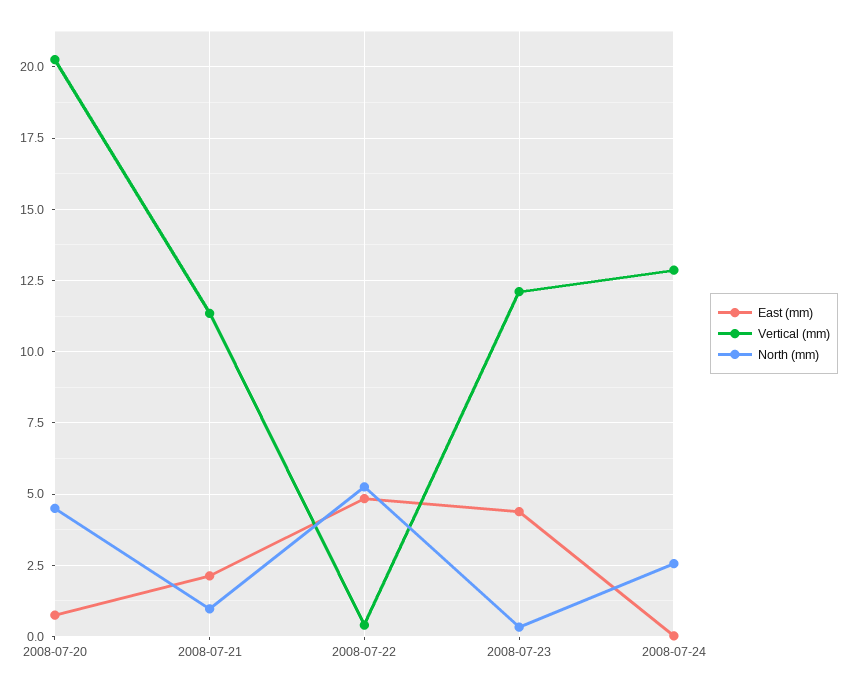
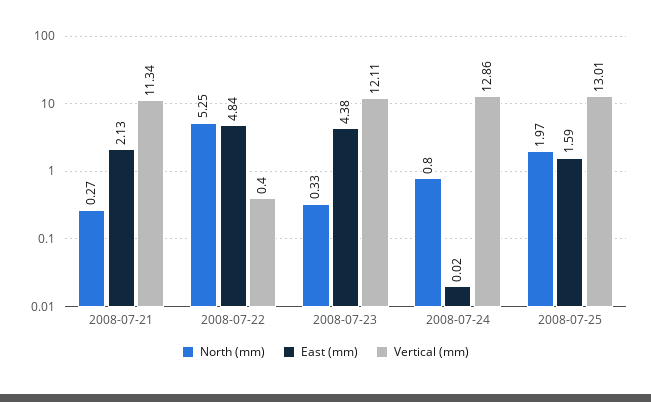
East (mm), 2008-07-20: 0.75 -> none
Vertical (mm), 2008-07-20: 20.25 -> none
North (mm), 2008-07-20: 4.5 -> none
North (mm), 2008-07-21: 1 -> 0.27
North (mm), 2008-07-24: 2.5 -> 0.8
North (mm), 2008-07-25: none -> 1.97
East (mm), 2008-07-25: none -> 1.59
Vertical (mm), 2008-07-25: none -> 13.01

